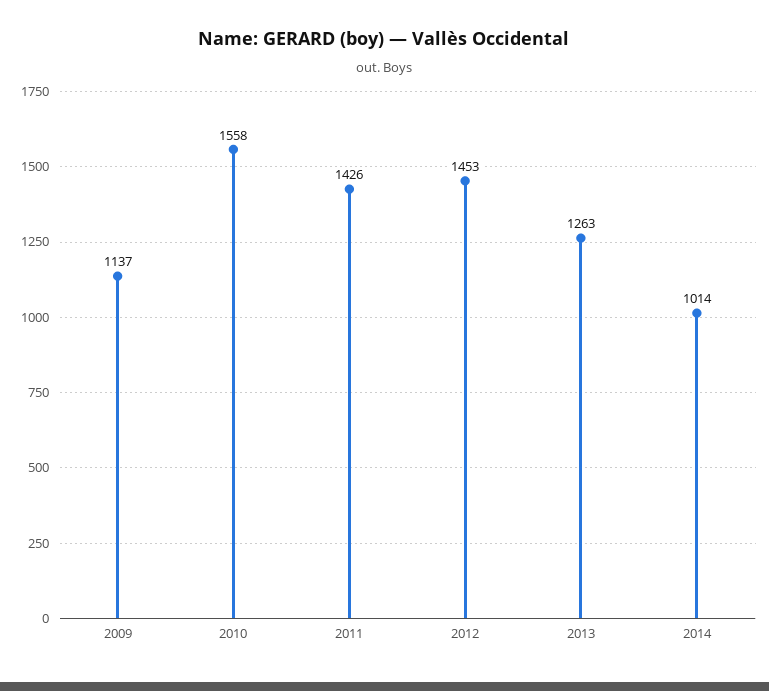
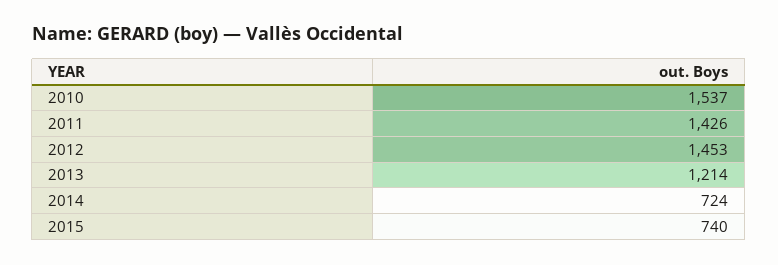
2009: 1137 -> none
2010: 1558 -> 1537
2013: 1263 -> 1214
2014: 1014 -> 724
2015: none -> 740

